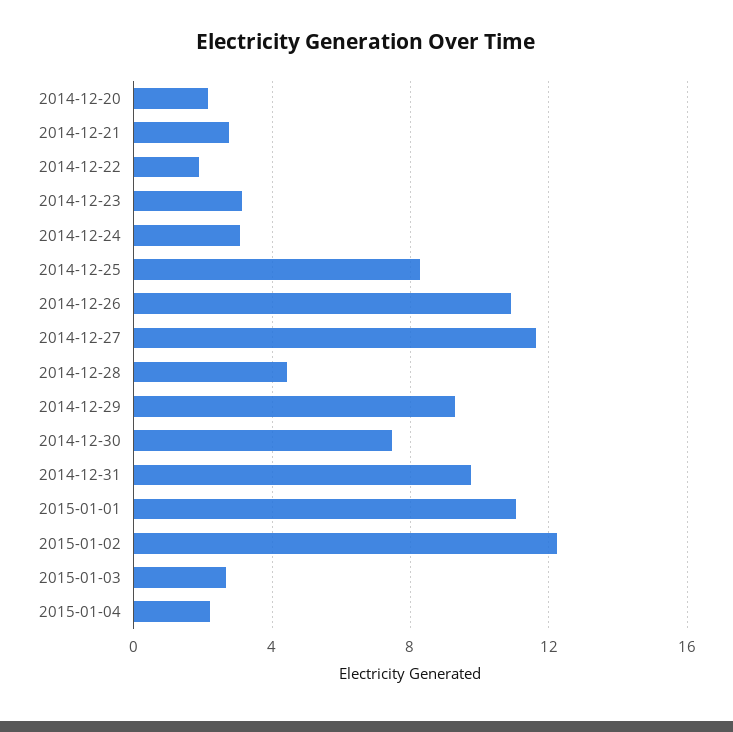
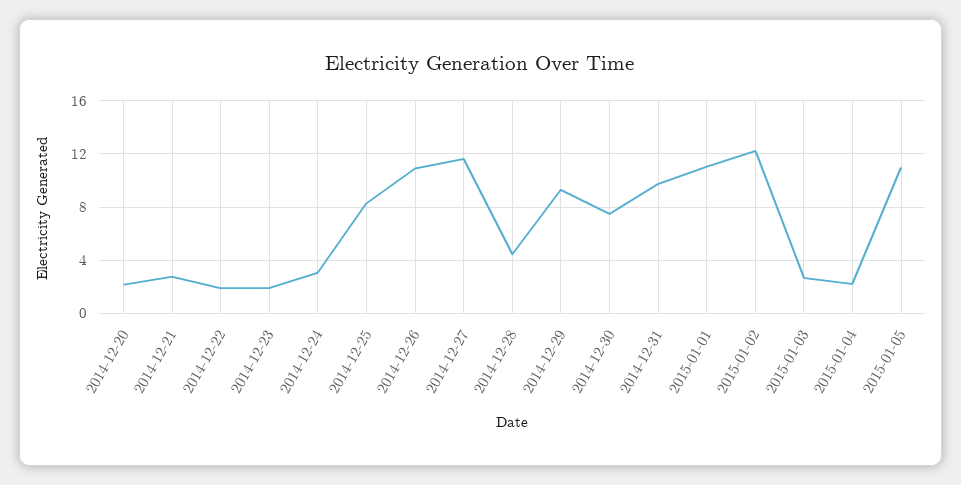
2014-12-23: 3 -> 2
2015-01-05: none -> 11

